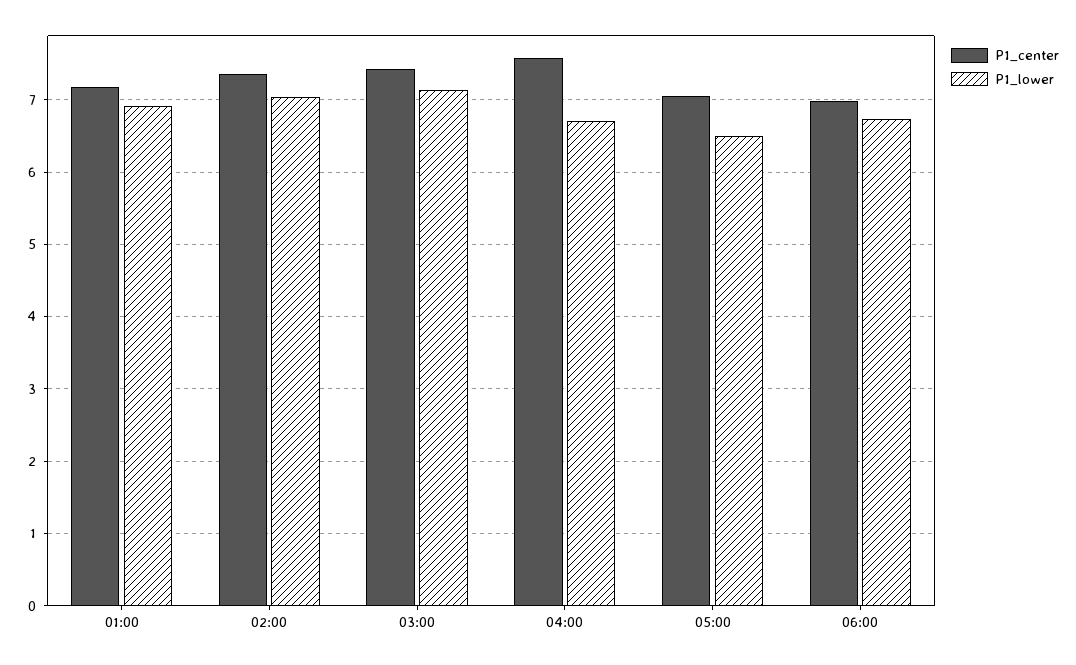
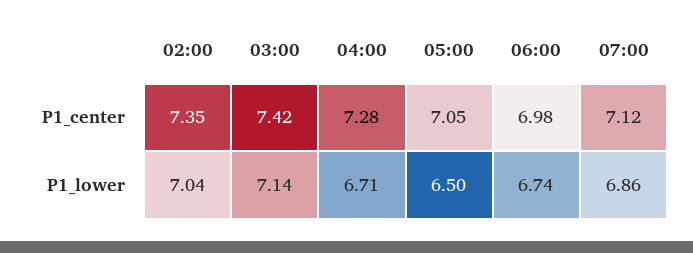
P1_center, 01:00: 7.2 -> none
P1_lower, 01:00: 6.9 -> none
P1_center, 04:00: 7.6 -> 7.28
P1_center, 07:00: none -> 7.12
P1_lower, 07:00: none -> 6.86

